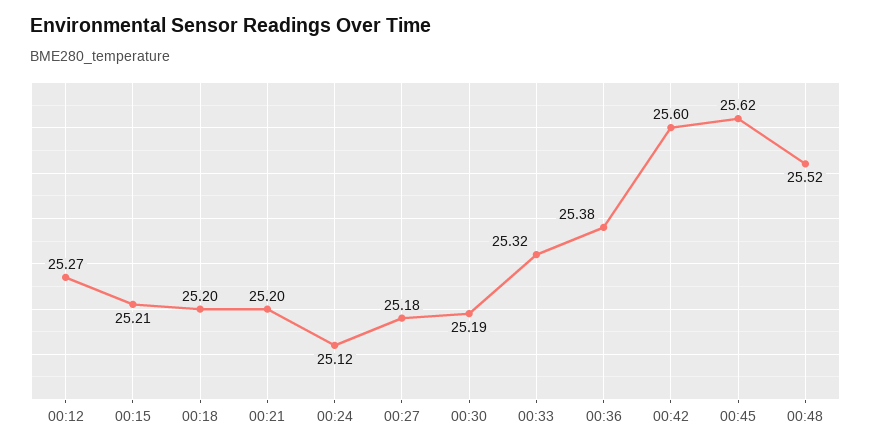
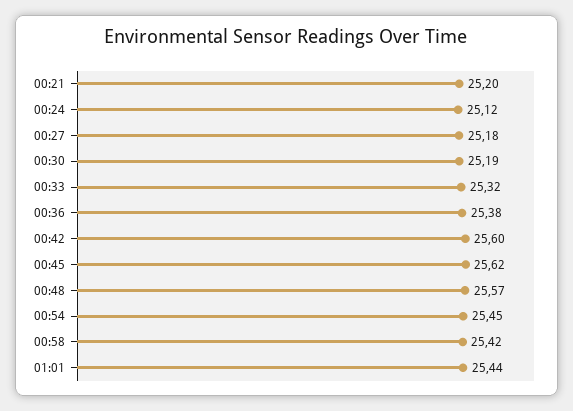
00:12: 25.27 -> none
00:15: 25.21 -> none
00:18: 25.2 -> none
00:48: 25.52 -> 25.57
00:54: none -> 25.45
00:58: none -> 25.42
01:01: none -> 25.44

